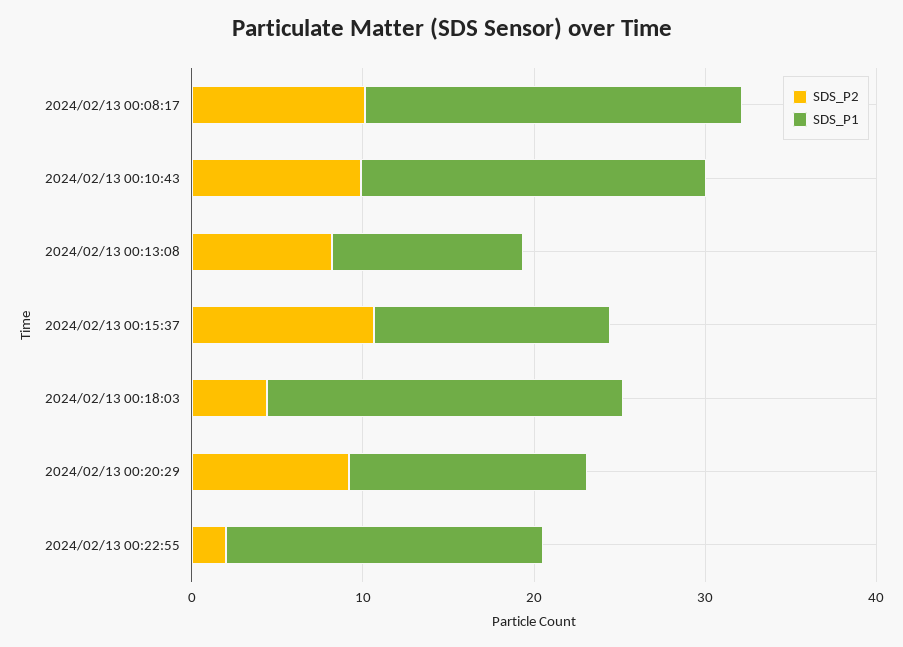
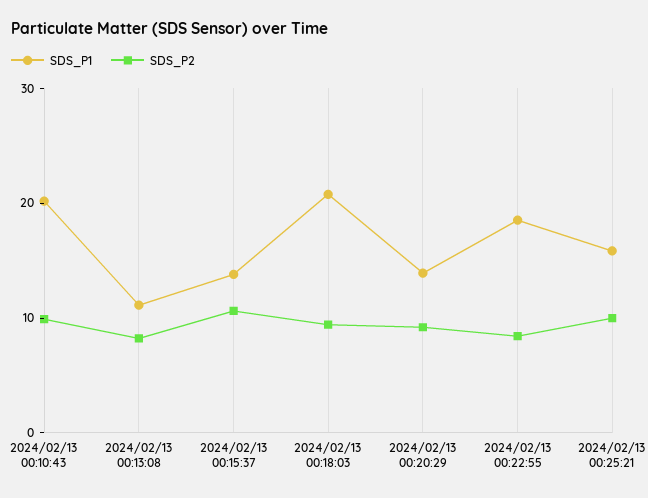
SDS_P2, 2024/02/13 00:08:17: 10 -> none
SDS_P1, 2024/02/13 00:08:17: 22 -> none
SDS_P2, 2024/02/13 00:18:03: 4 -> 10
SDS_P2, 2024/02/13 00:22:55: 2 -> 8
SDS_P1, 2024/02/13 00:25:21: none -> 16
SDS_P2, 2024/02/13 00:25:21: none -> 10

